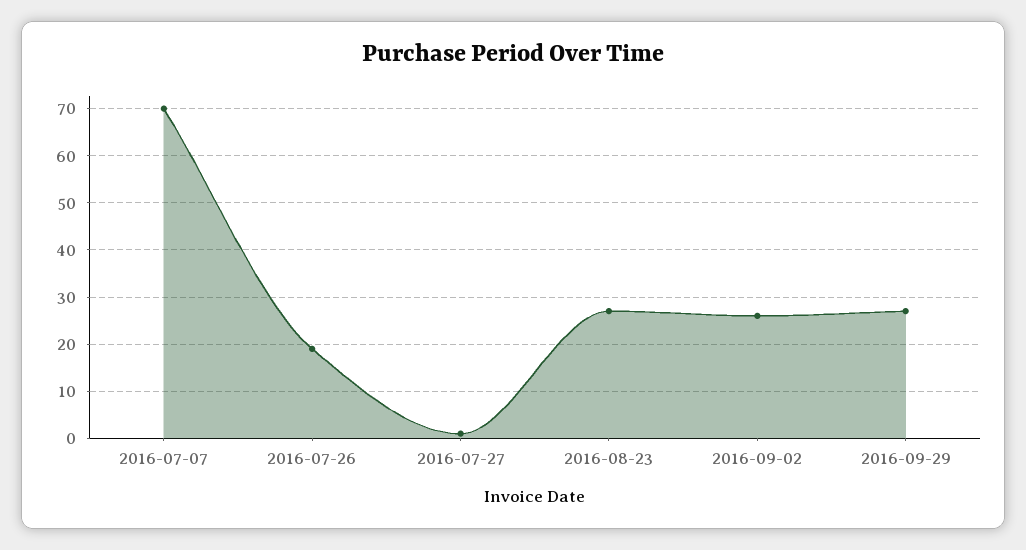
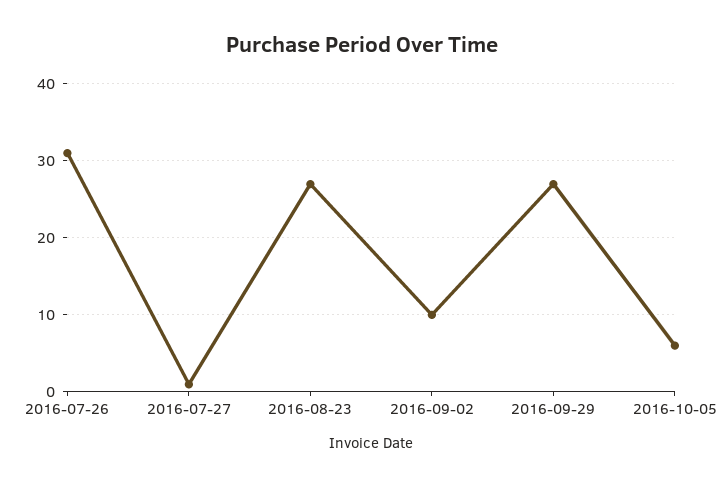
2016-07-07: 70 -> none
2016-07-26: 20 -> 31
2016-09-02: 25 -> 10
2016-10-05: none -> 6

